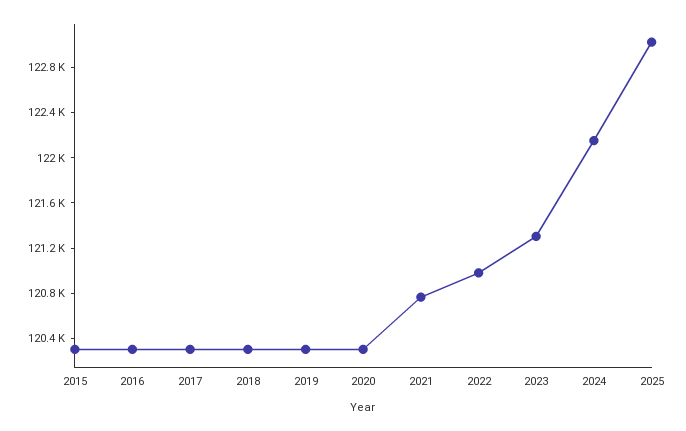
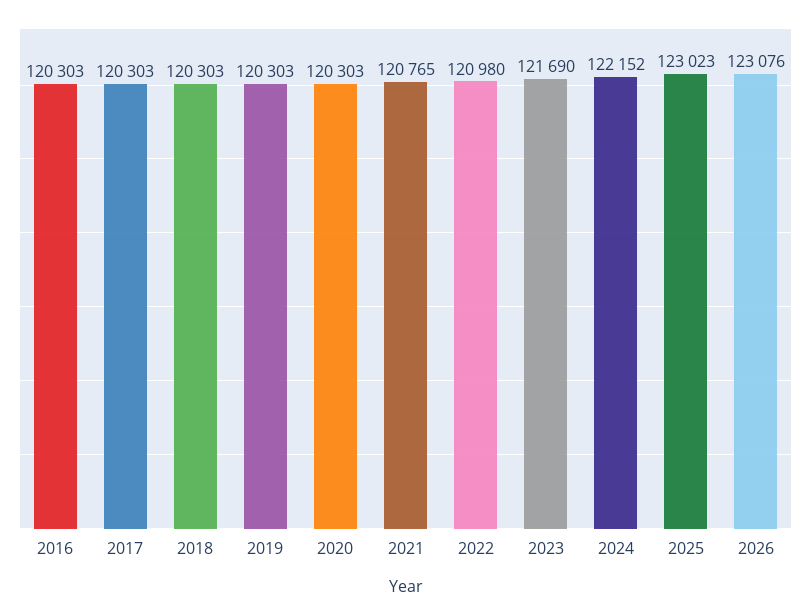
2015: 120300 -> none
2023: 121300 -> 121690
2026: none -> 123076

